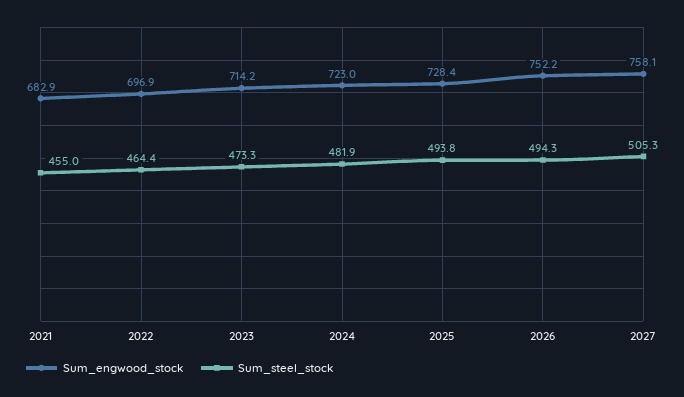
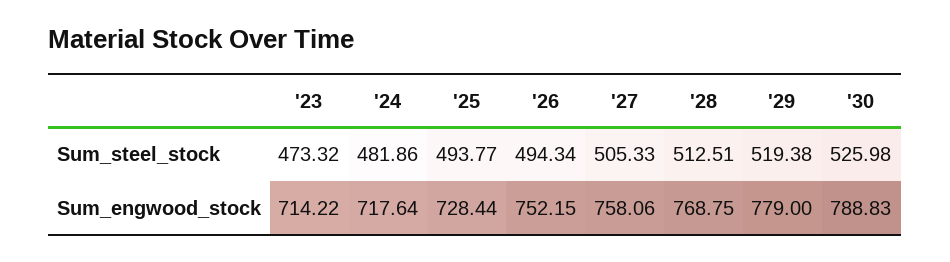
Sum_engwood_stock, 2021: 682.9 -> none
Sum_steel_stock, 2021: 455 -> none
Sum_engwood_stock, 2022: 696.9 -> none
Sum_steel_stock, 2022: 464.4 -> none
Sum_engwood_stock, 2024: 723 -> 717.64
Sum_steel_stock, '28: none -> 512.51
Sum_steel_stock, '29: none -> 519.38
Sum_steel_stock, '30: none -> 525.98
Sum_engwood_stock, '28: none -> 768.75
Sum_engwood_stock, '29: none -> 779
Sum_engwood_stock, '30: none -> 788.83

